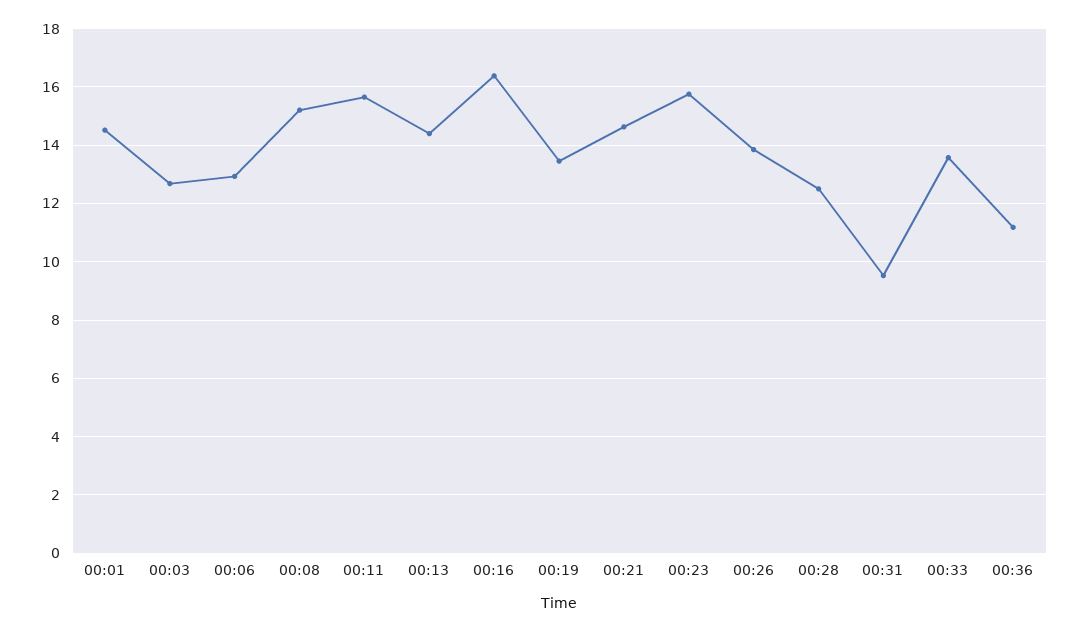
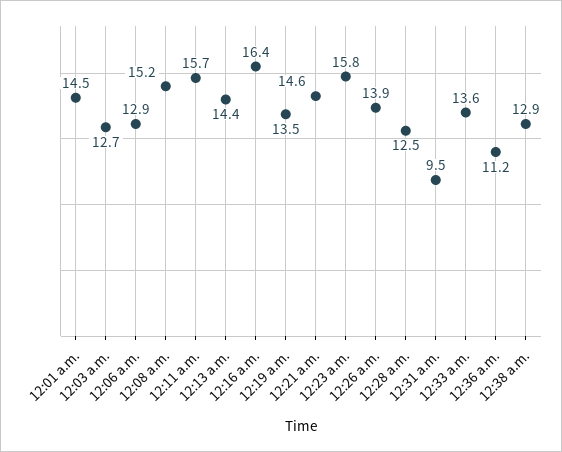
12:38 a.m.: none -> 12.9

